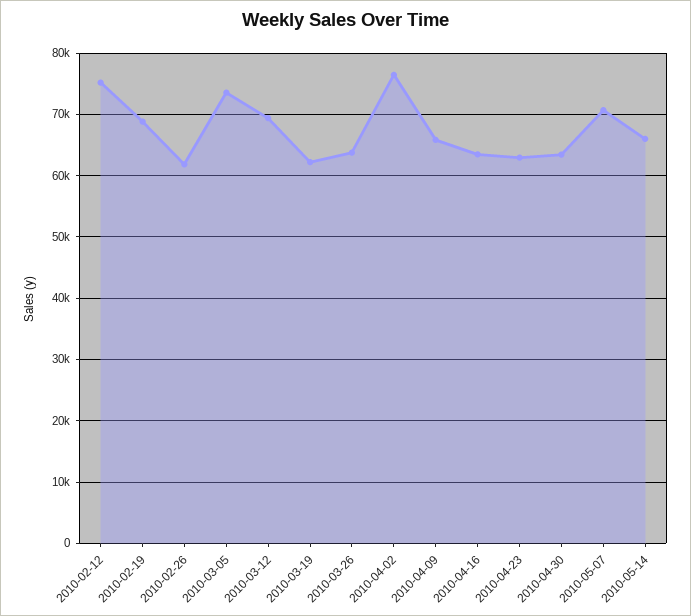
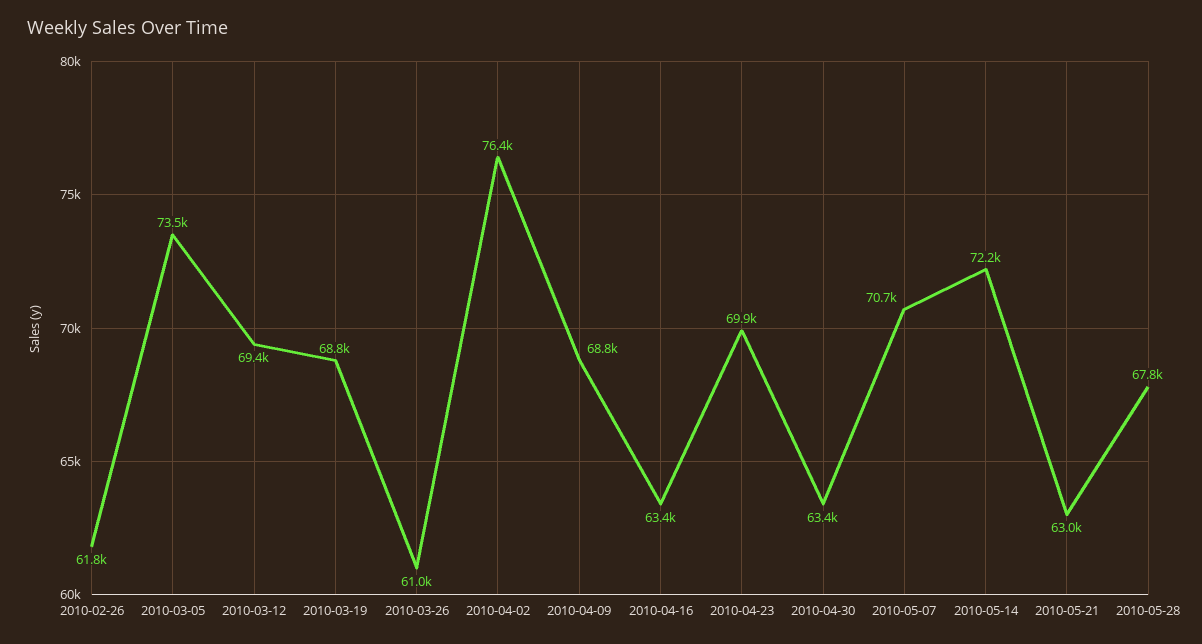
2010-02-12: 75000 -> none
2010-02-19: 69000 -> none
2010-03-19: 62000 -> 68800
2010-03-26: 64000 -> 61000
2010-04-09: 66000 -> 68800
2010-04-23: 63000 -> 69900
2010-05-14: 66000 -> 72200
2010-05-21: none -> 63000
2010-05-28: none -> 67800

